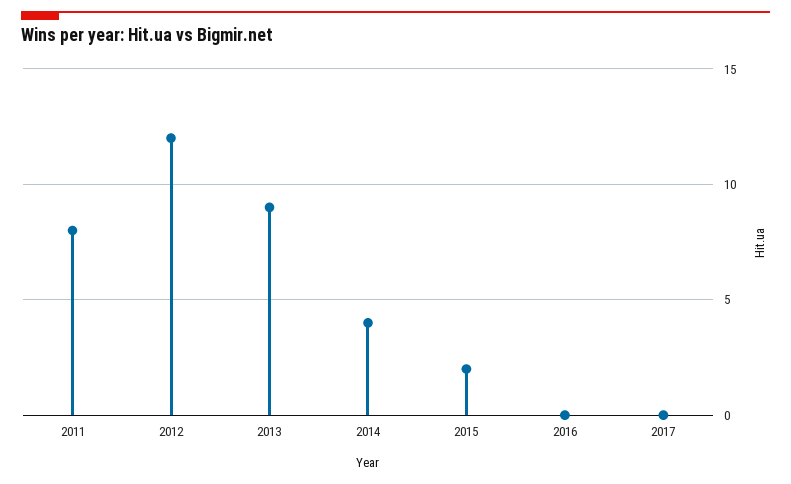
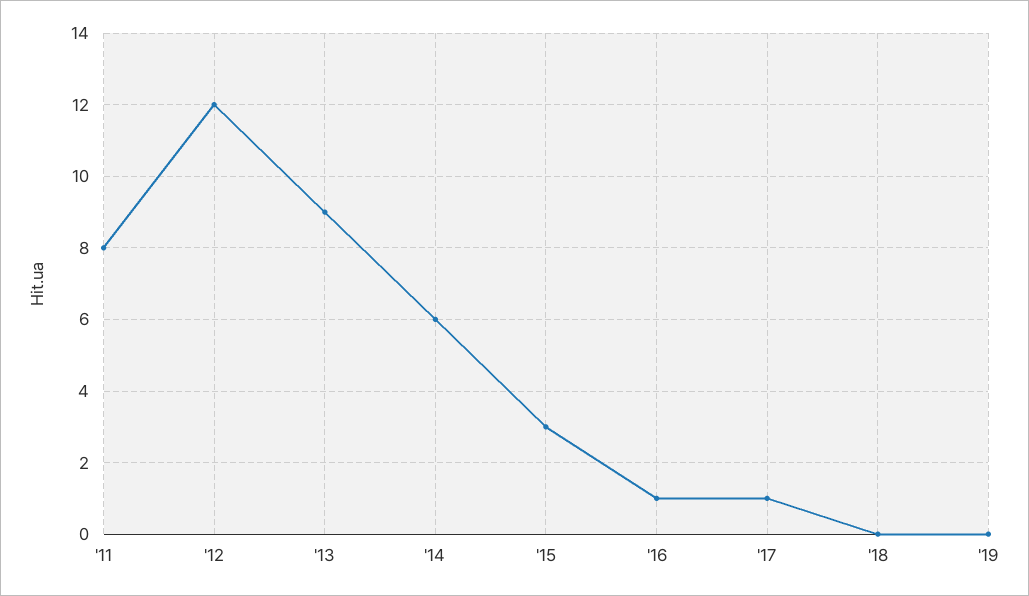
2014: 4 -> 6
2015: 2 -> 3
2016: 0 -> 1
2017: 0 -> 1
'18: none -> 0
'19: none -> 0

